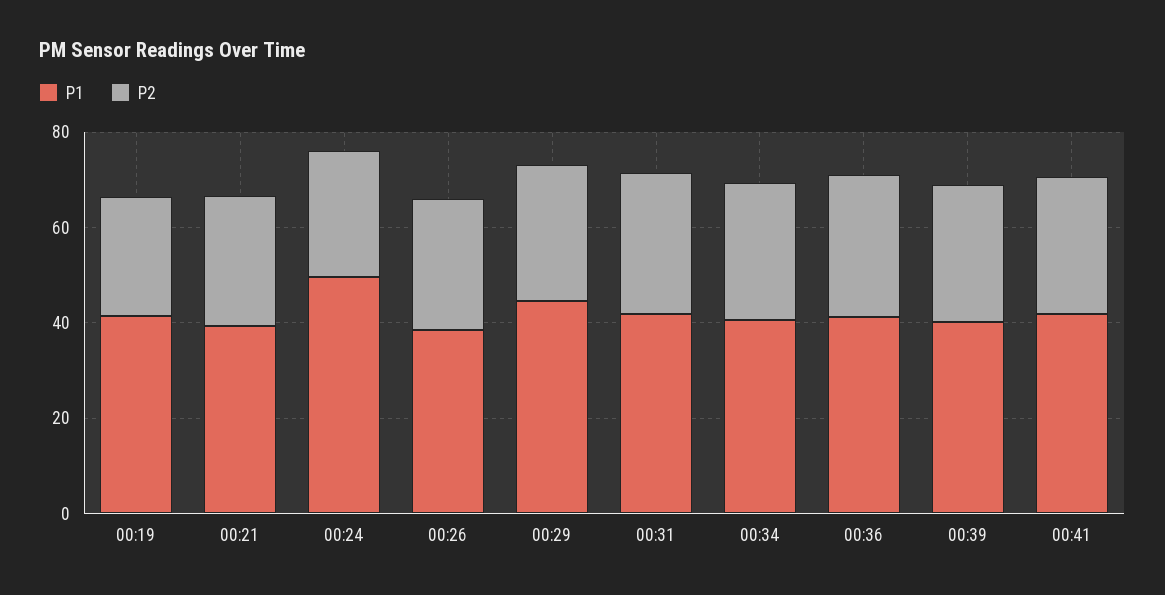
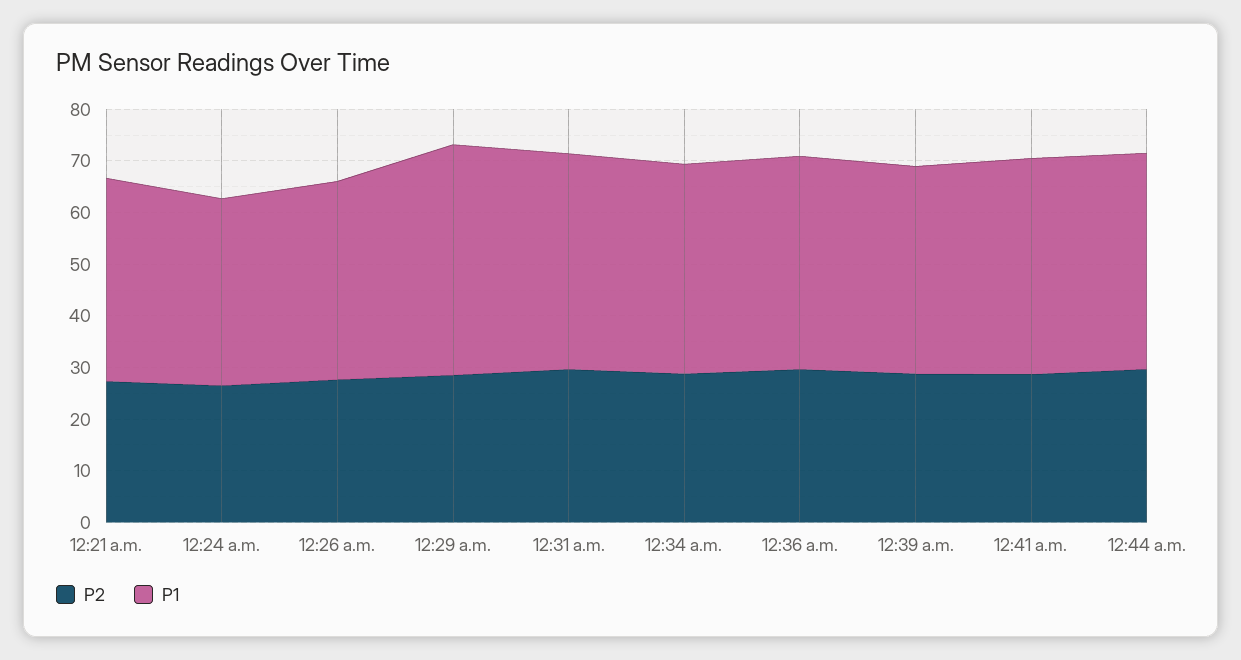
P1, 00:19: 40 -> none
P2, 00:19: 25 -> none
P1, 00:24: 50 -> 36
P2, 12:44 a.m.: none -> 30
P1, 12:44 a.m.: none -> 42

